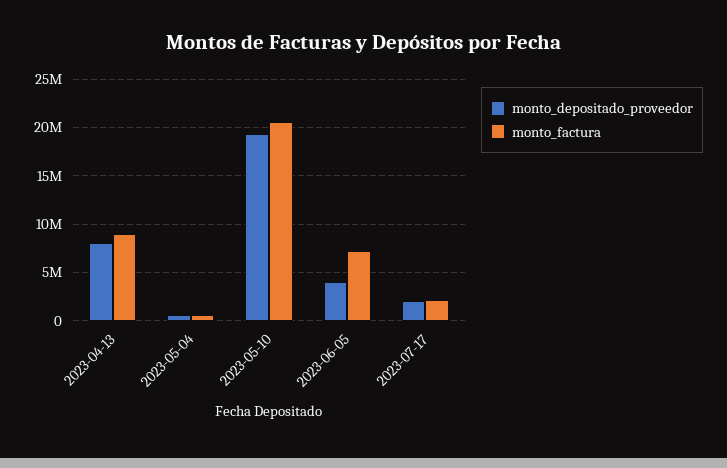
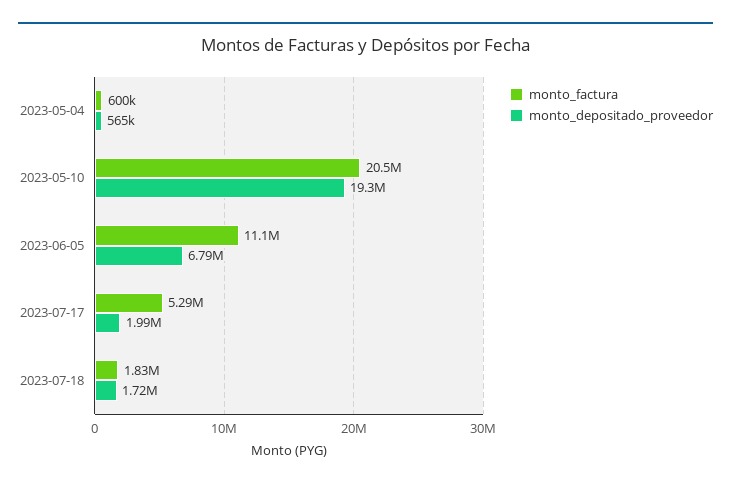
monto_depositado_proveedor, 2023-04-13: 8000000 -> none
monto_factura, 2023-04-13: 9000000 -> none
monto_depositado_proveedor, 2023-06-05: 4000000 -> 6790000
monto_factura, 2023-06-05: 7000000 -> 11100000
monto_factura, 2023-07-17: 2000000 -> 5290000
monto_factura, 2023-07-18: none -> 1830000
monto_depositado_proveedor, 2023-07-18: none -> 1720000

